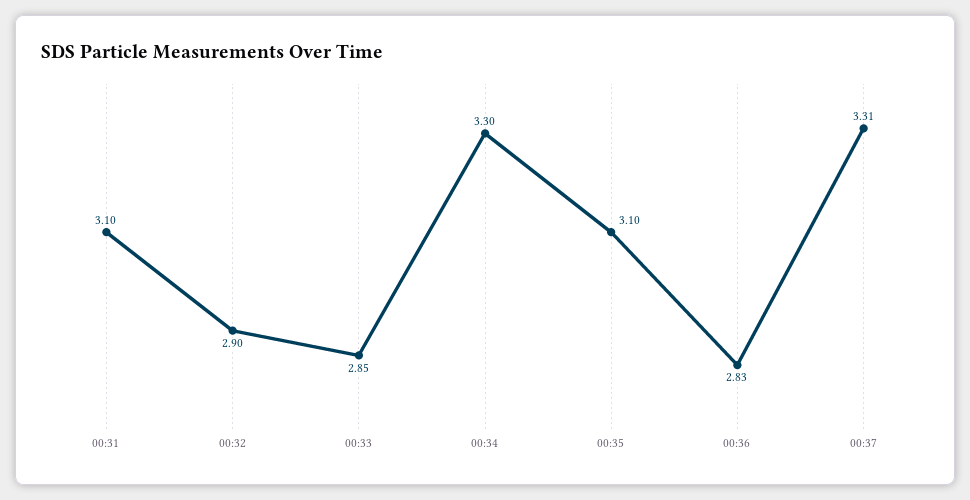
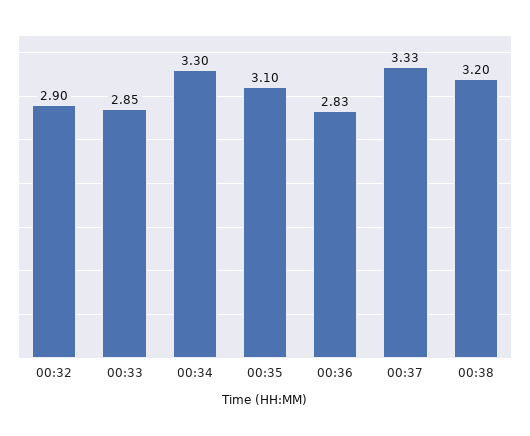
00:31: 3.1 -> none
00:37: 3.31 -> 3.33
00:38: none -> 3.2

